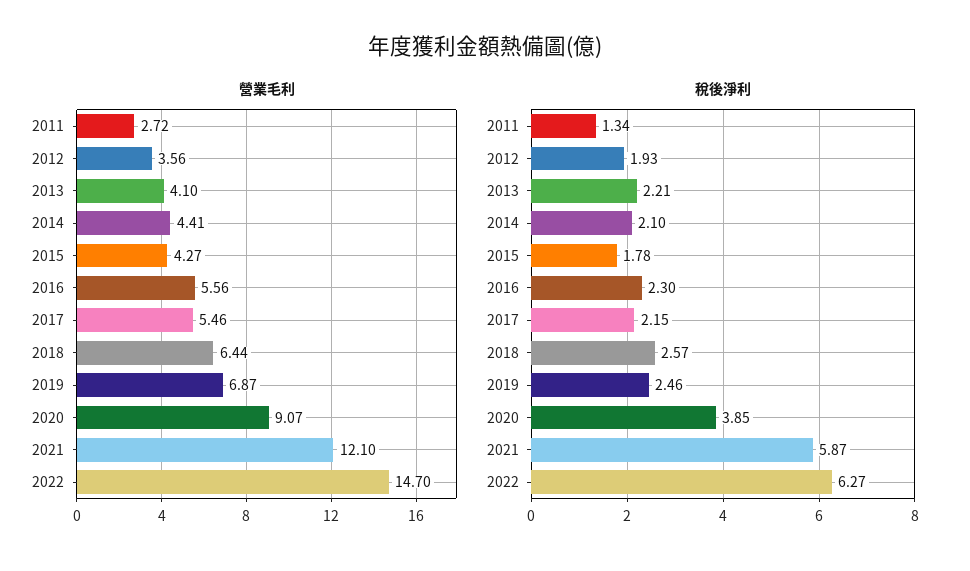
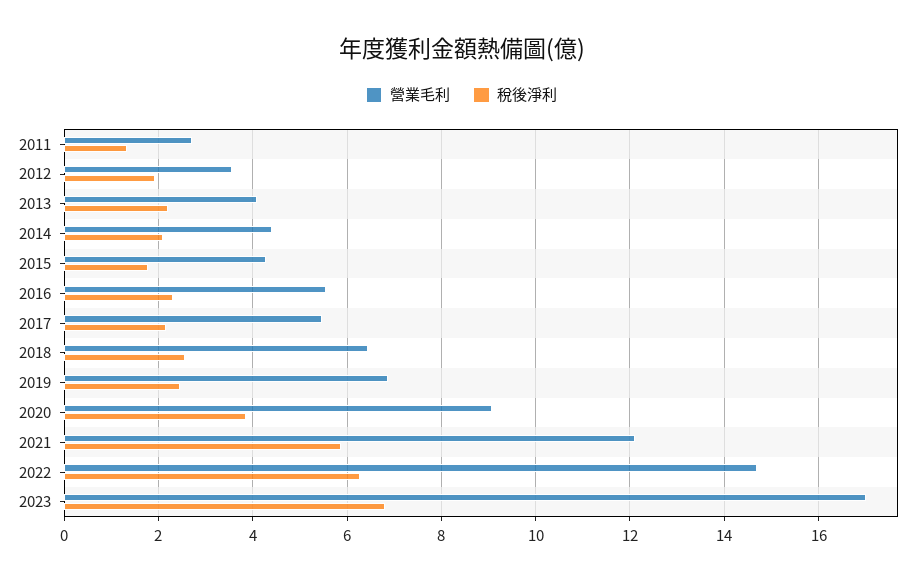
營業毛利, 2023: none -> 17
稅後淨利, 2023: none -> 6.8

